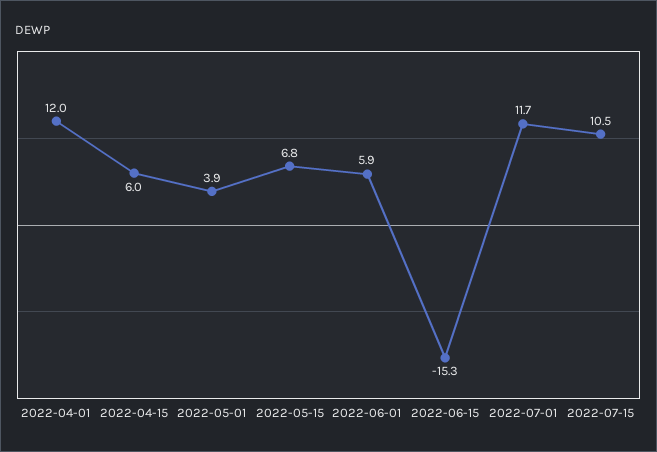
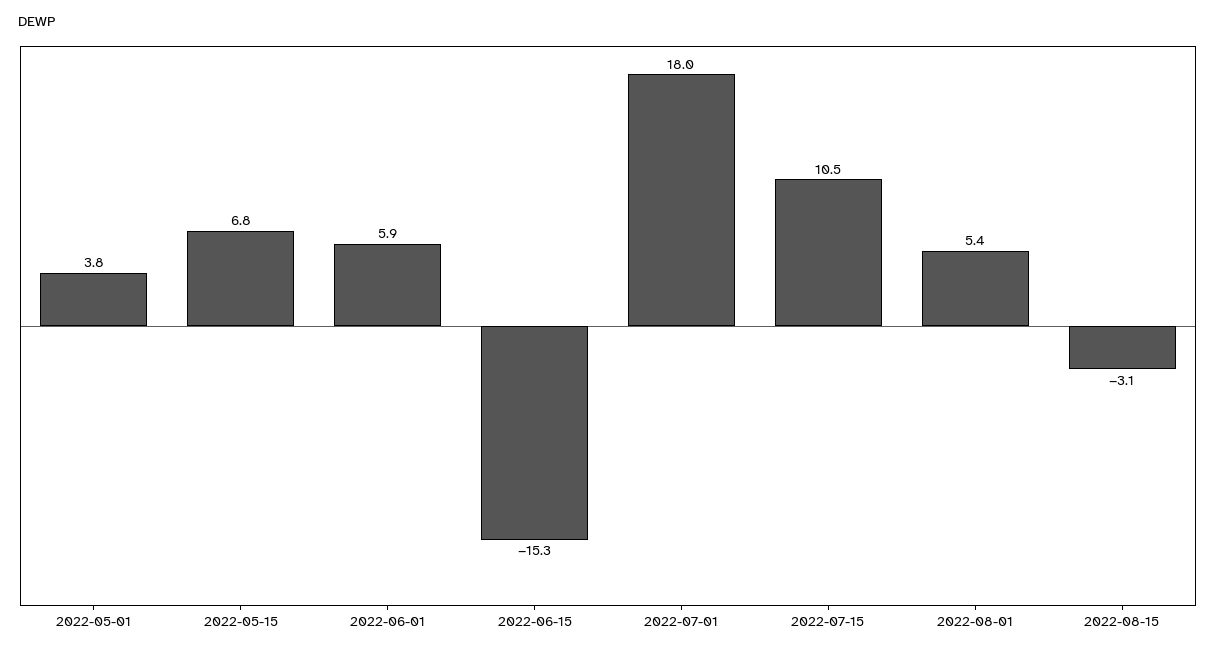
2022-04-01: 12 -> none
2022-04-15: 6 -> none
2022-05-01: 3.9 -> 3.8
2022-07-01: 11.7 -> 18
2022-08-01: none -> 5.4
2022-08-15: none -> -3.1

